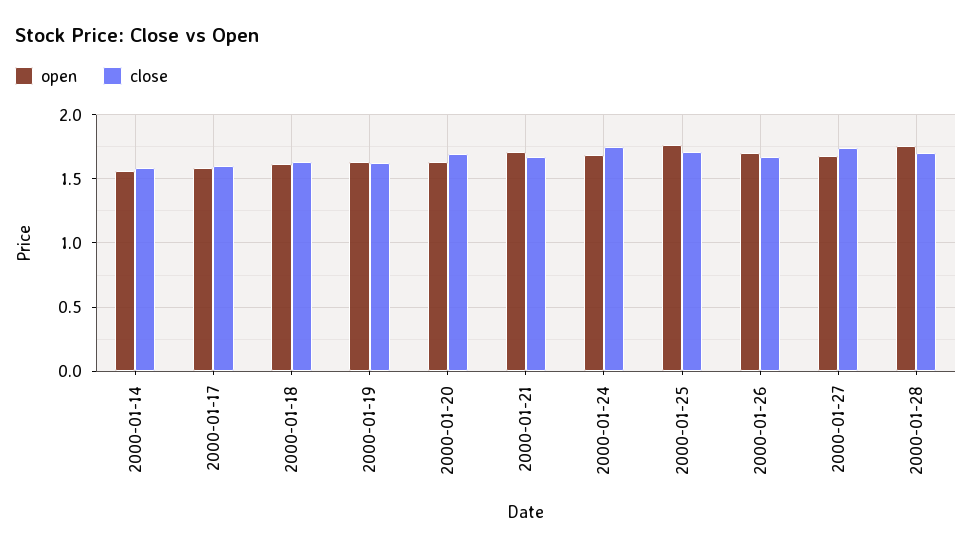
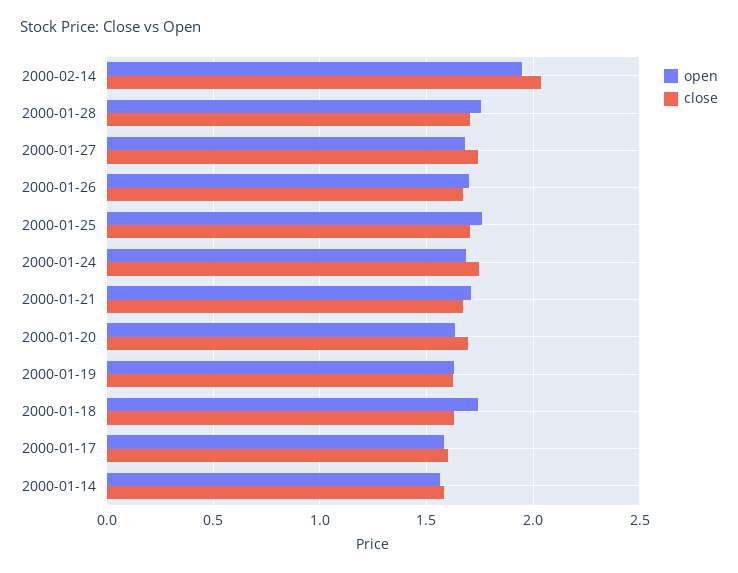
open, 2000-01-18: 1.6 -> 1.75
open, 2000-02-14: none -> 1.95
close, 2000-02-14: none -> 2.05

